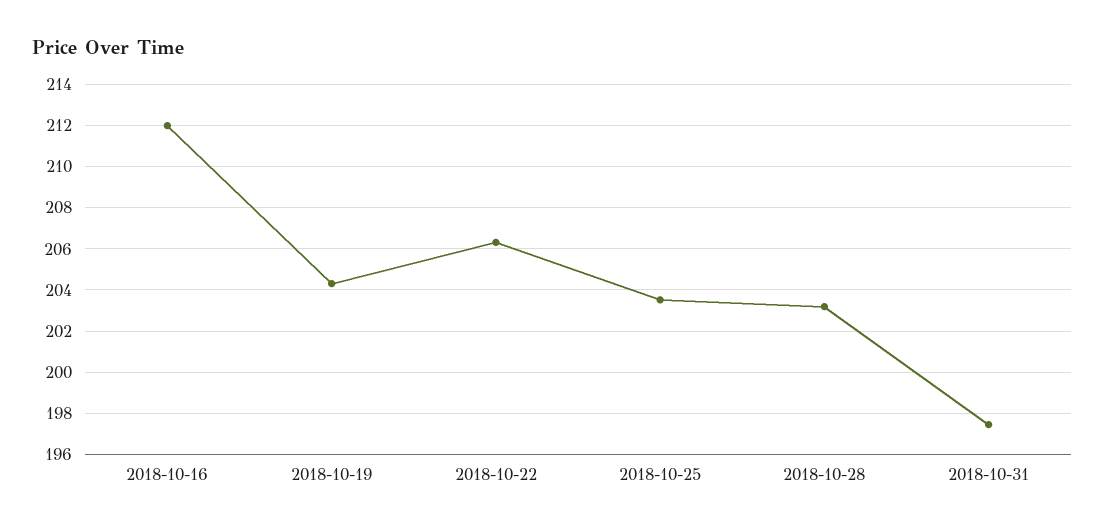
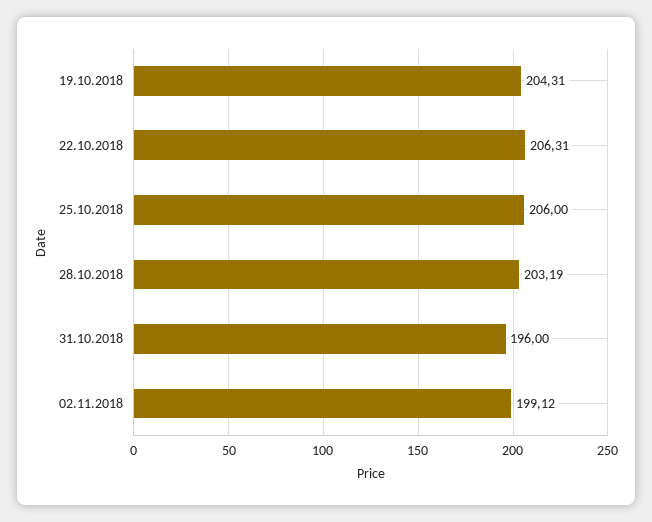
2018-10-16: 212 -> none
2018-10-25: 203.5 -> 206
2018-10-31: 197.5 -> 196
02.11.2018: none -> 199.12

